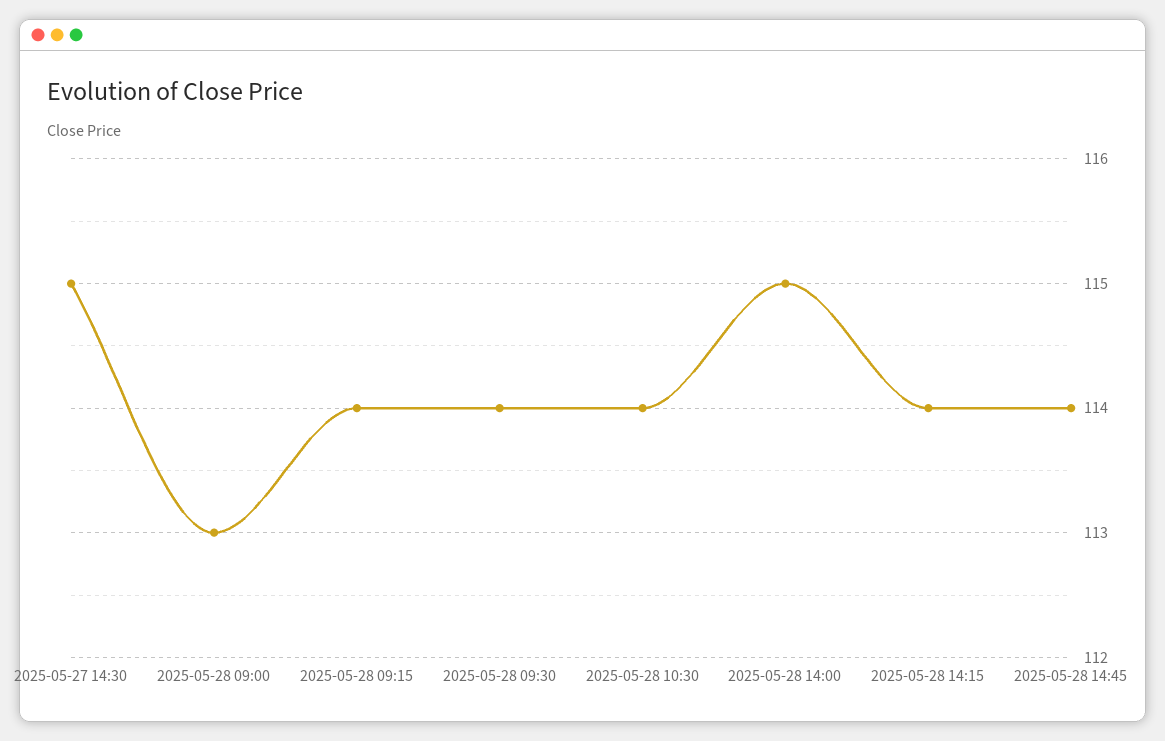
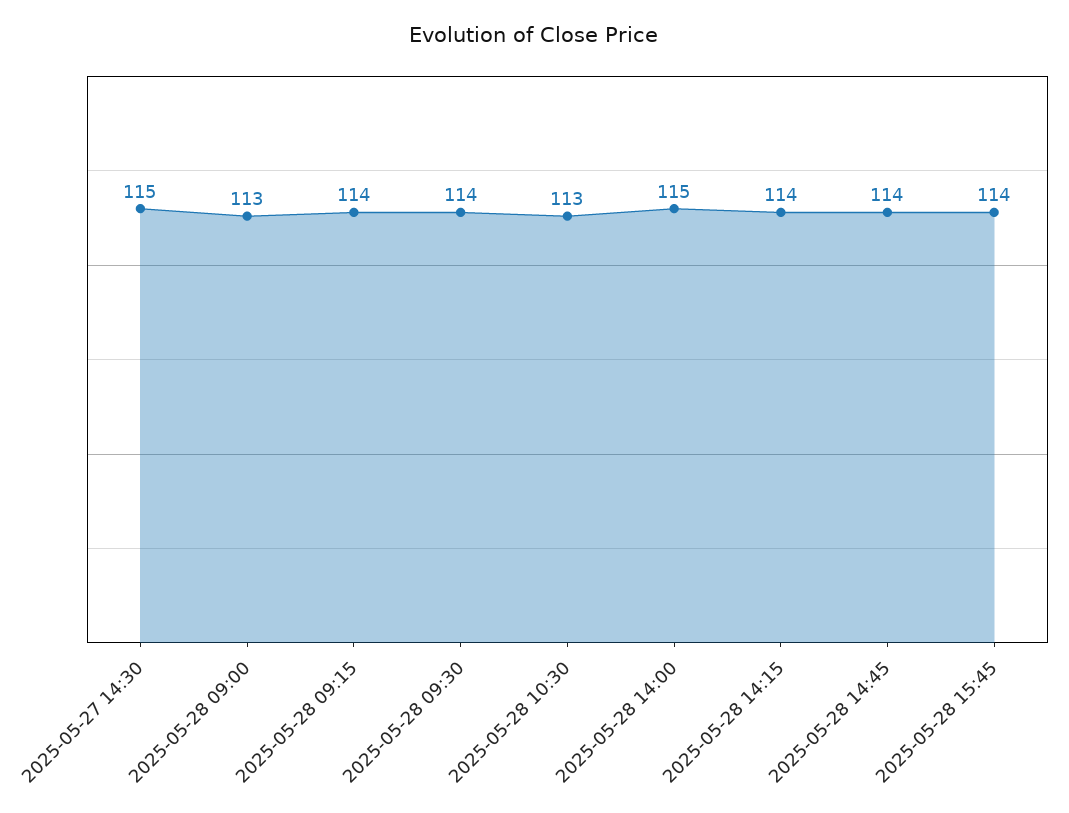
2025-05-28 10:30: 114 -> 113
2025-05-28 15:45: none -> 114

